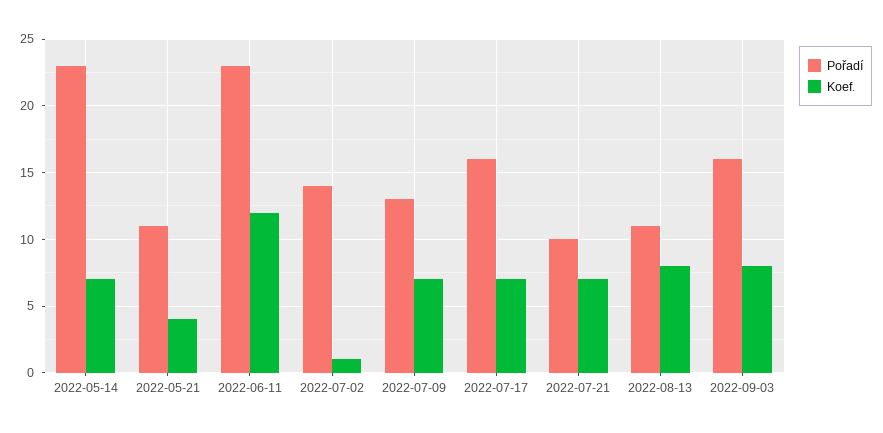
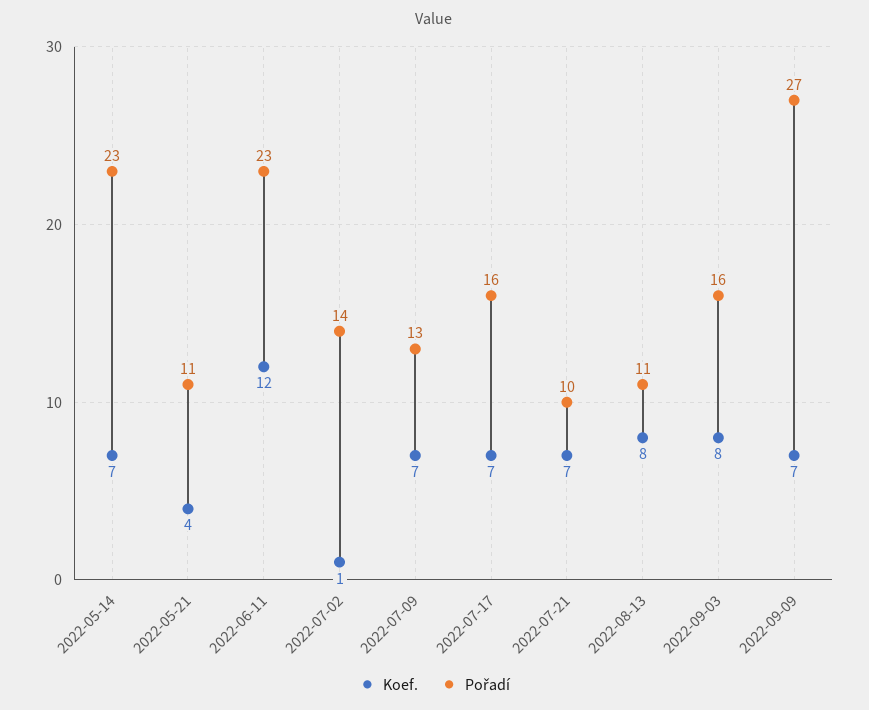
Koef., 2022-09-09: none -> 7
Pořadí, 2022-09-09: none -> 27

